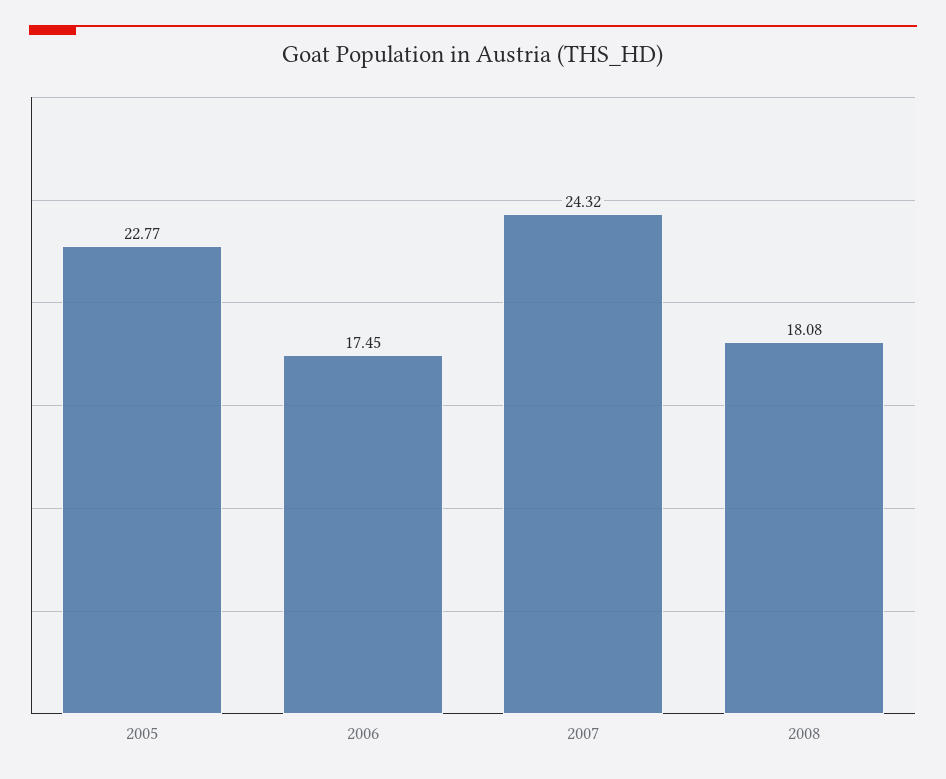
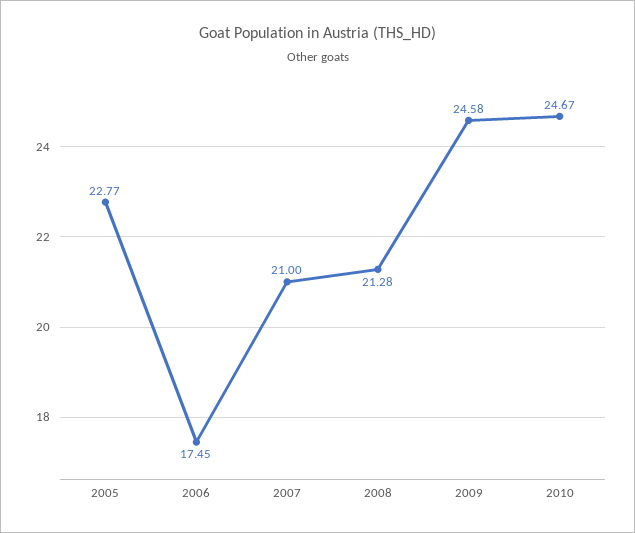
2007: 24.32 -> 21
2008: 18.08 -> 21.28
2009: none -> 24.58
2010: none -> 24.67

